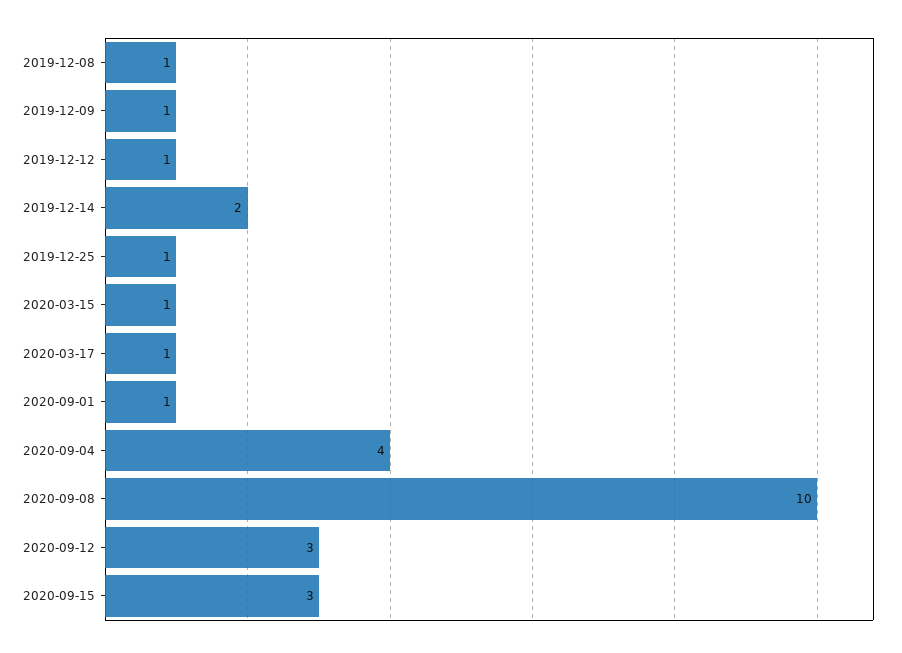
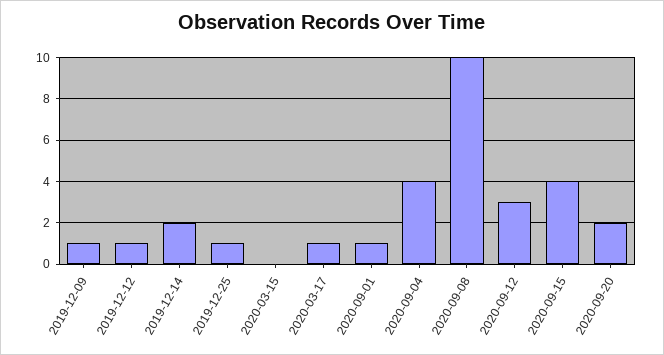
2019-12-08: 1 -> none
2020-03-15: 1 -> 0
2020-09-15: 3 -> 4
2020-09-20: none -> 2

